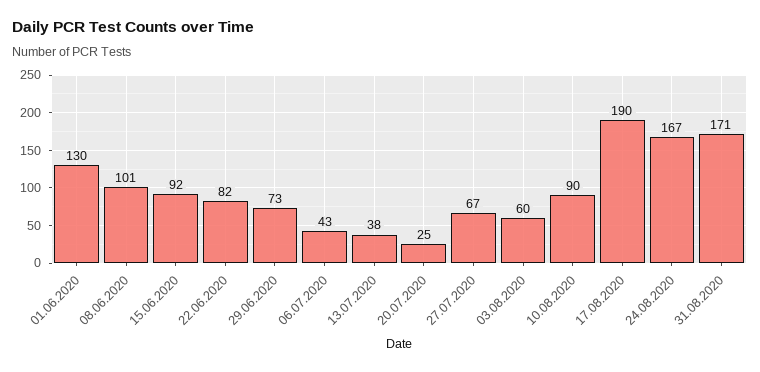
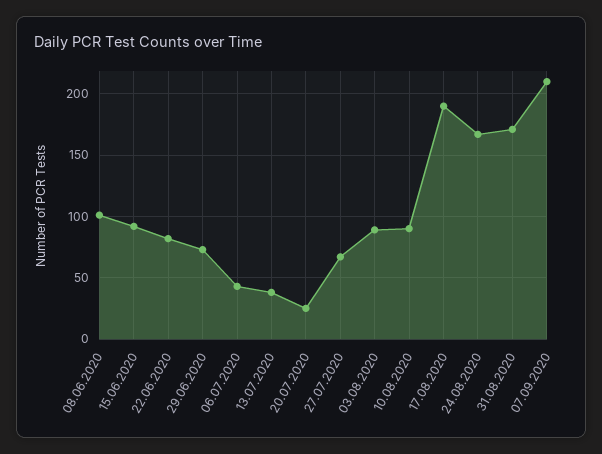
01.06.2020: 130 -> none
03.08.2020: 60 -> 90
07.09.2020: none -> 210

